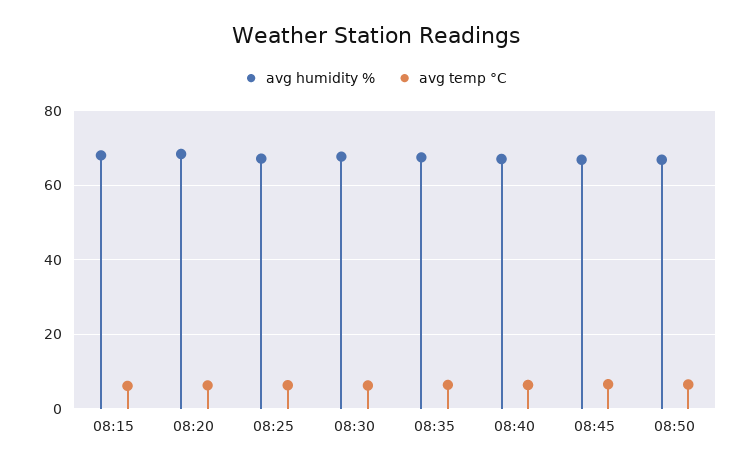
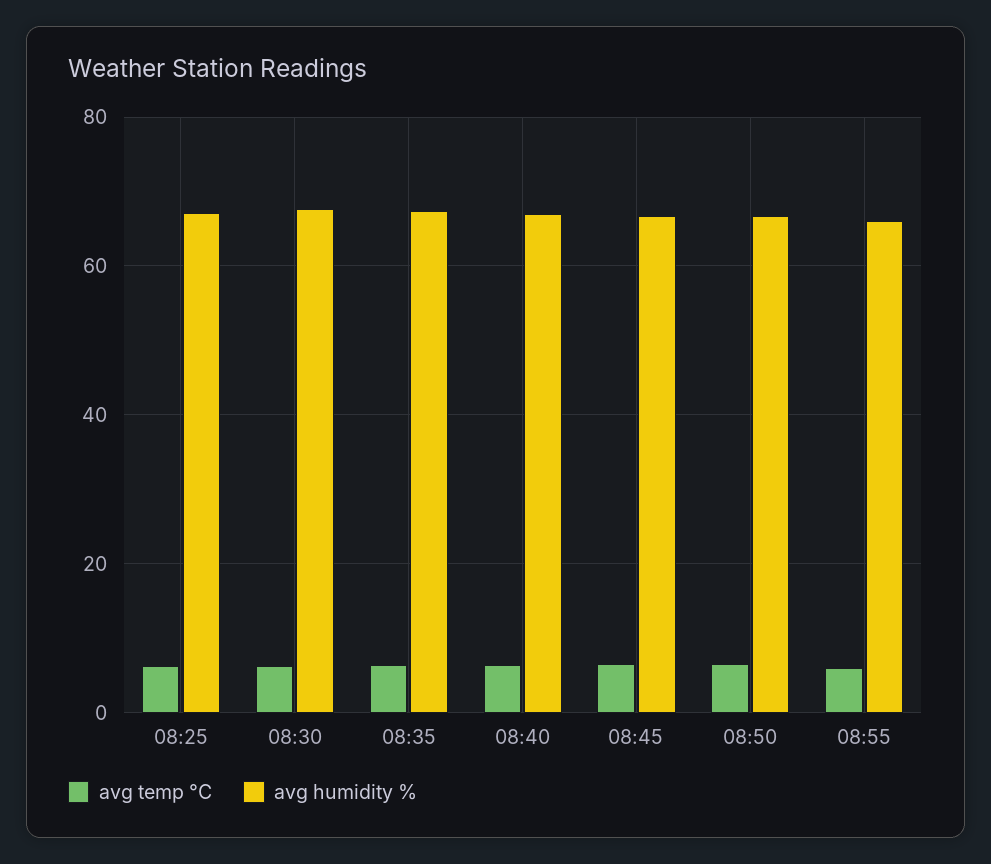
avg humidity %, 08:15: 68 -> none
avg temp °C, 08:15: 6 -> none
avg humidity %, 08:20: 68 -> none
avg temp °C, 08:20: 6 -> none
avg temp °C, 08:55: none -> 6
avg humidity %, 08:55: none -> 66

